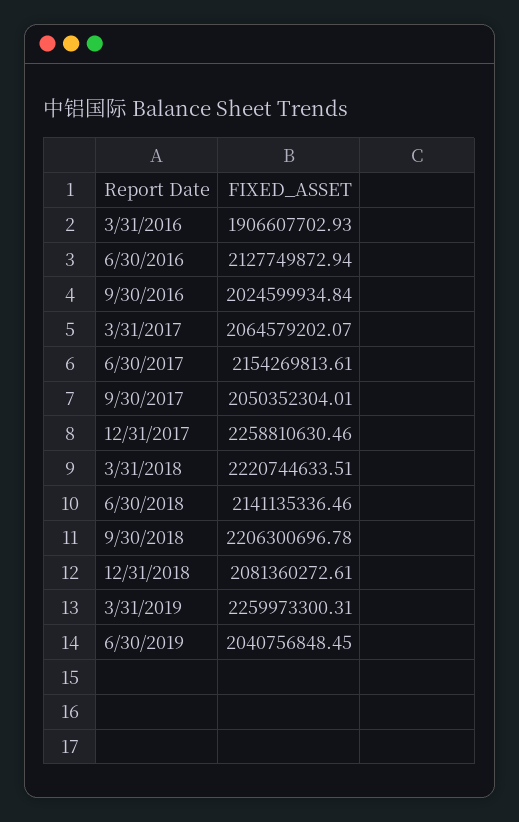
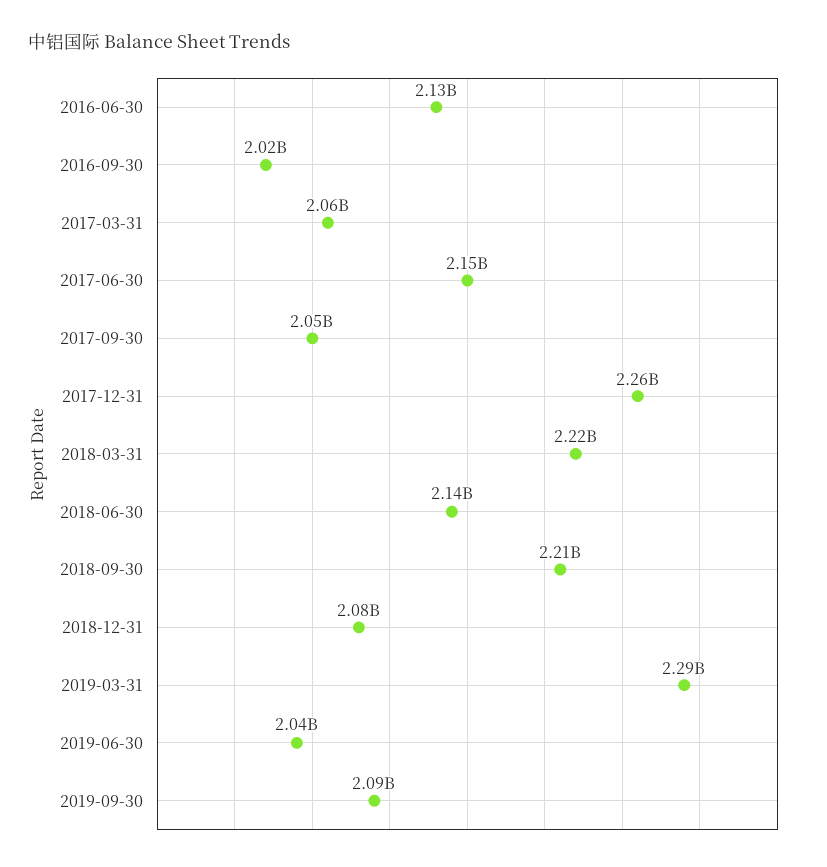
3/31/2016: 1906607702.93 -> none
3/31/2019: 2259973300.31 -> 2290000000
2019-09-30: none -> 2090000000

